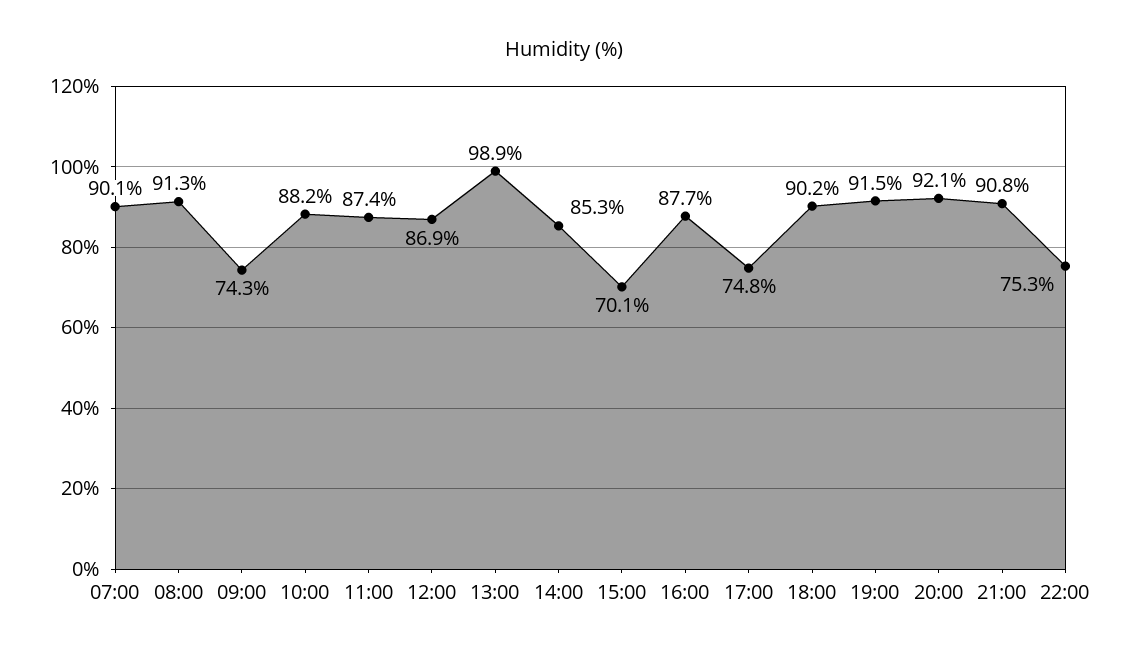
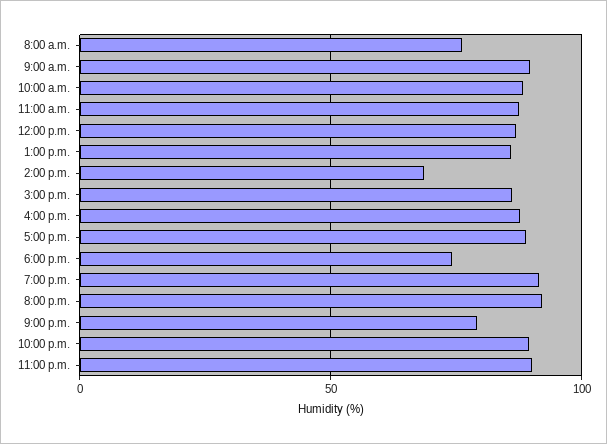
07:00: 90.1 -> none
08:00: 91.3 -> 75
09:00: 74.3 -> 90
13:00: 98.9 -> 85
14:00: 85.3 -> 70
15:00: 70.1 -> 85
17:00: 74.8 -> 90
18:00: 90.2 -> 75
21:00: 90.8 -> 80
22:00: 75.3 -> 90
11:00 p.m.: none -> 90

